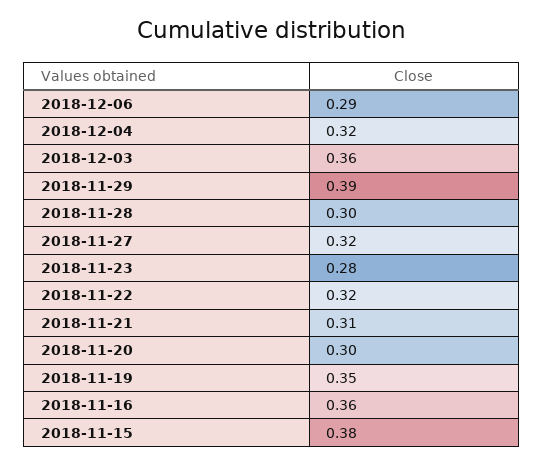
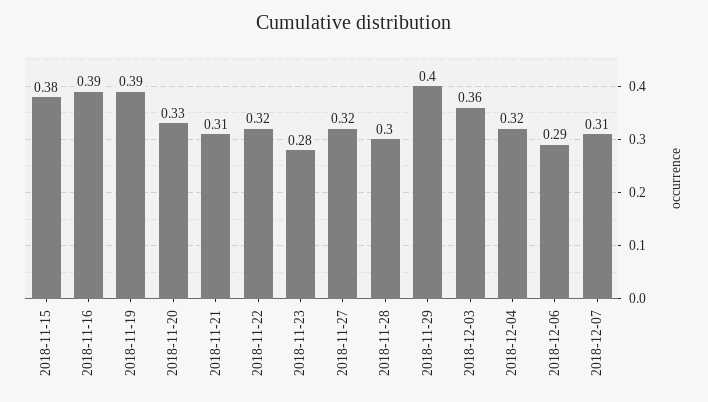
2018-11-29: 0.39 -> 0.4
2018-11-20: 0.3 -> 0.33
2018-11-19: 0.35 -> 0.39
2018-11-16: 0.36 -> 0.39
2018-12-07: none -> 0.31

